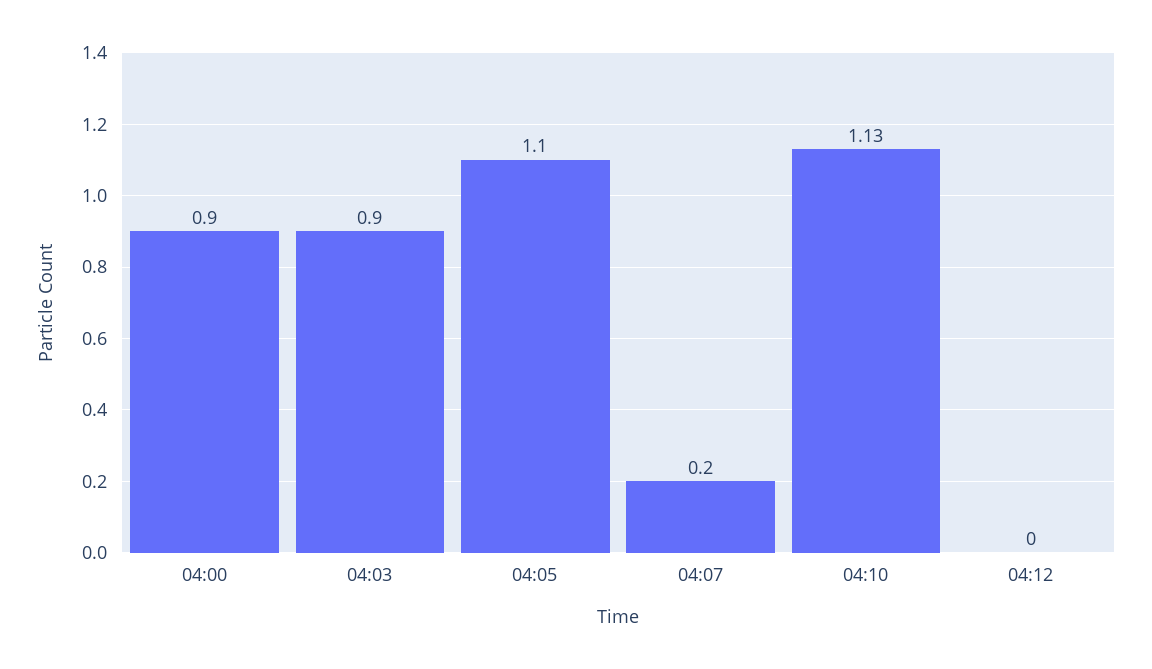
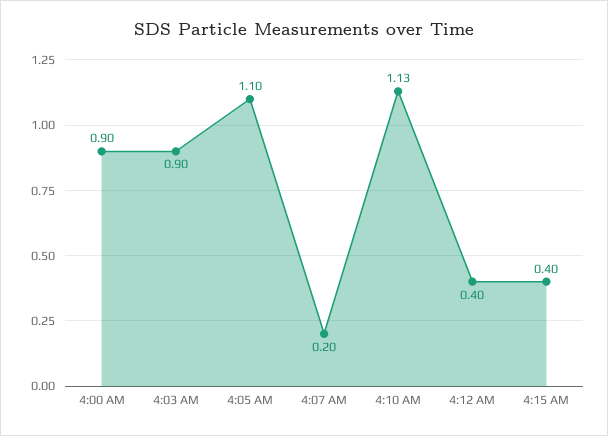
04:12: 0 -> 0.4
4:15 AM: none -> 0.4

